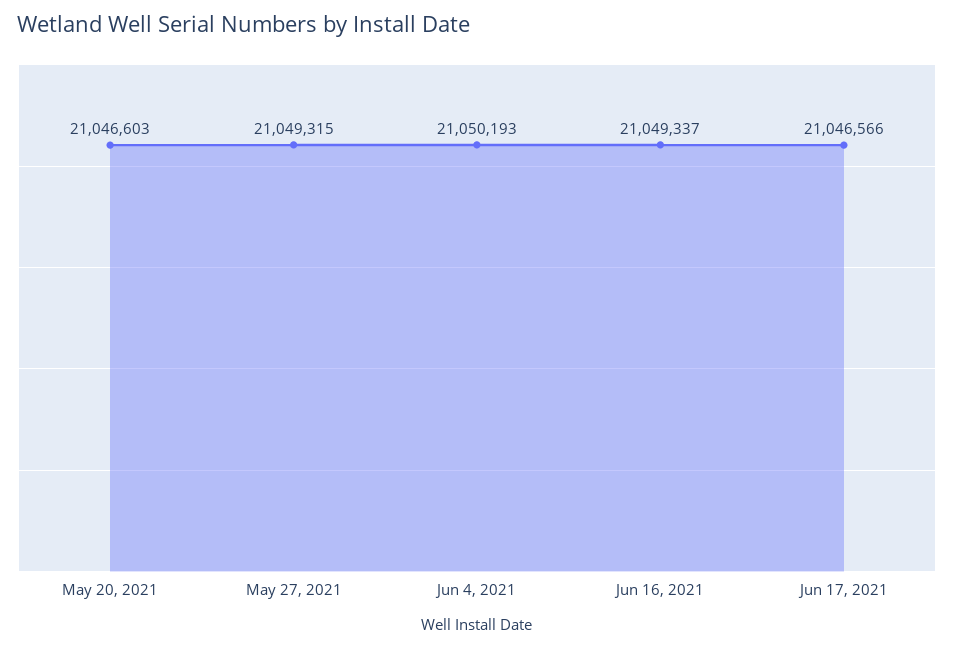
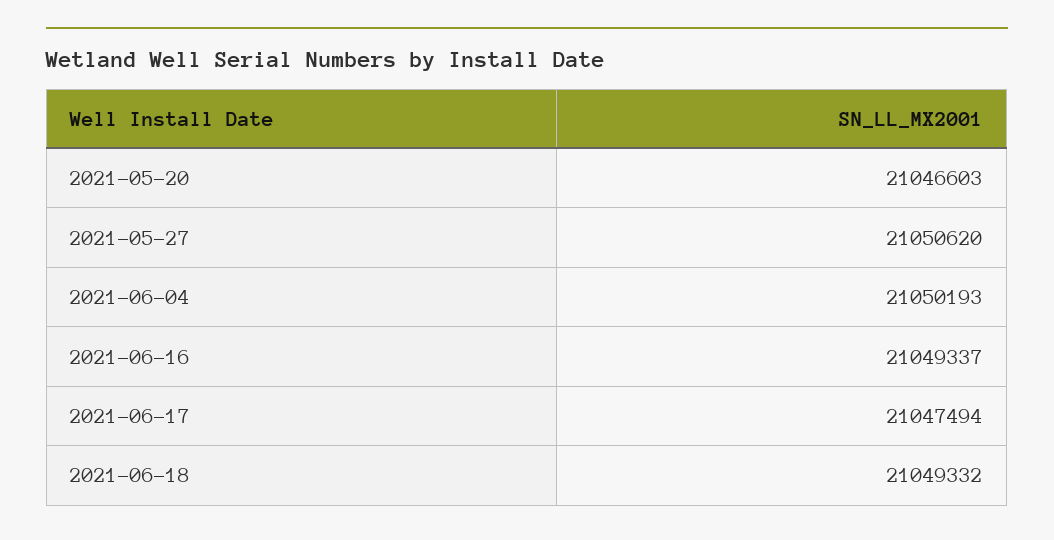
May 27, 2021: 21049315 -> 21050620
Jun 17, 2021: 21046566 -> 21047494
2021-06-18: none -> 21049332

